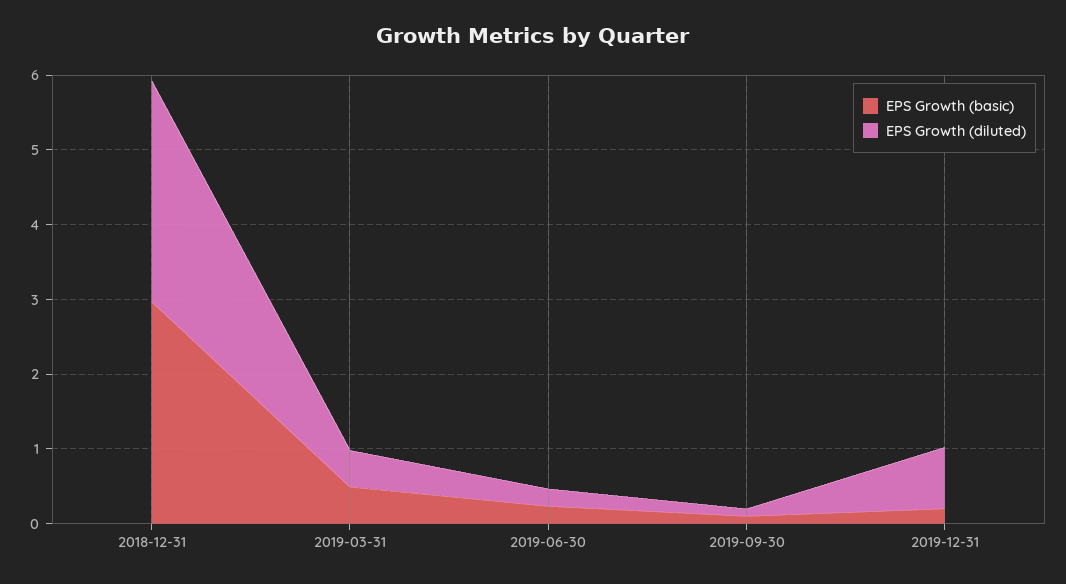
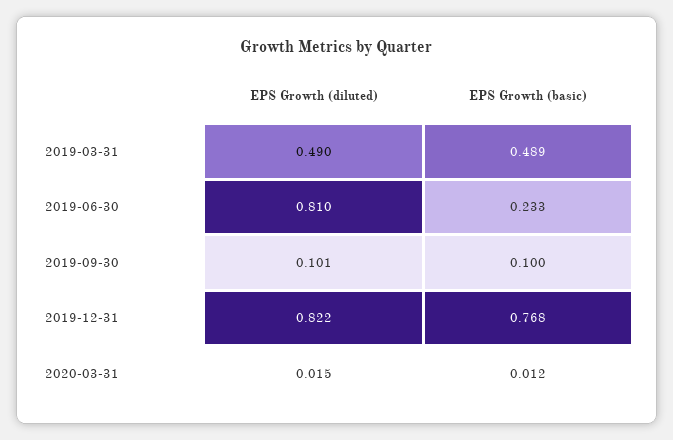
EPS Growth (basic), 2018-12-31: 3 -> none
EPS Growth (diluted), 2018-12-31: 3 -> none
EPS Growth (diluted), 2019-06-30: 0.2 -> 0.81
EPS Growth (basic), 2019-12-31: 0.2 -> 0.768
EPS Growth (diluted), 2020-03-31: none -> 0.015
EPS Growth (basic), 2020-03-31: none -> 0.012

